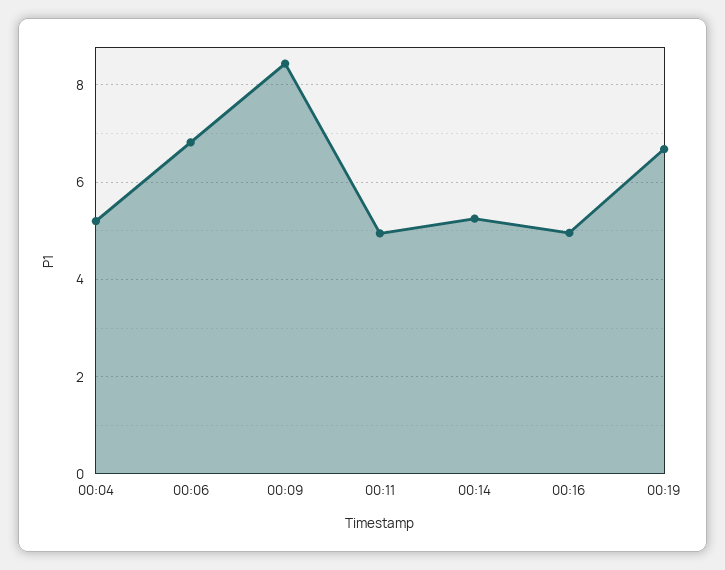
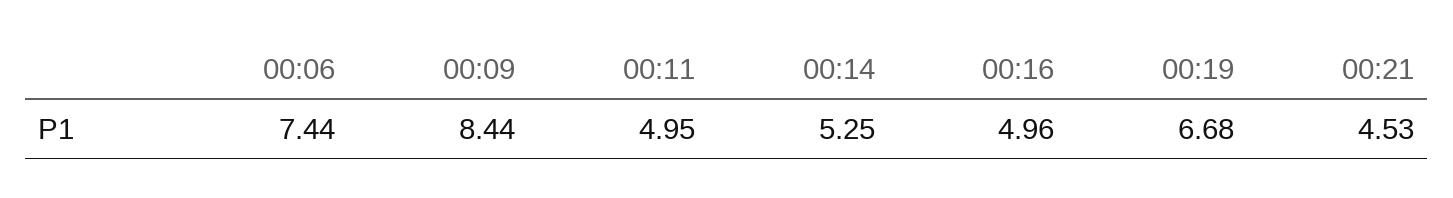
00:04: 5.2 -> none
00:06: 6.8 -> 7.44
00:21: none -> 4.53

